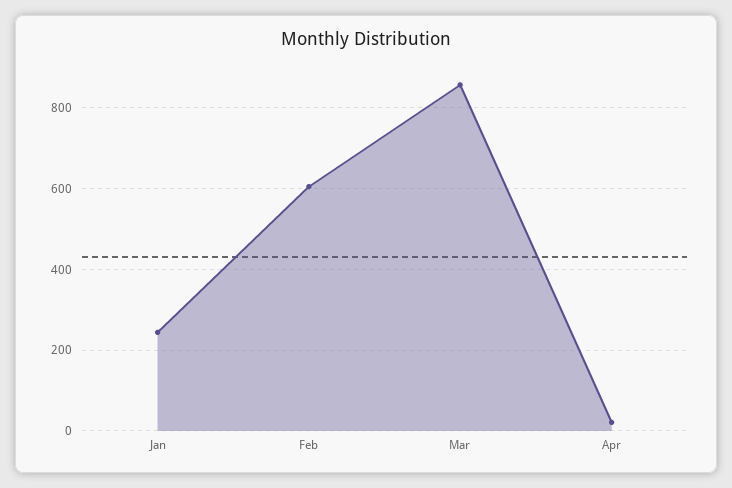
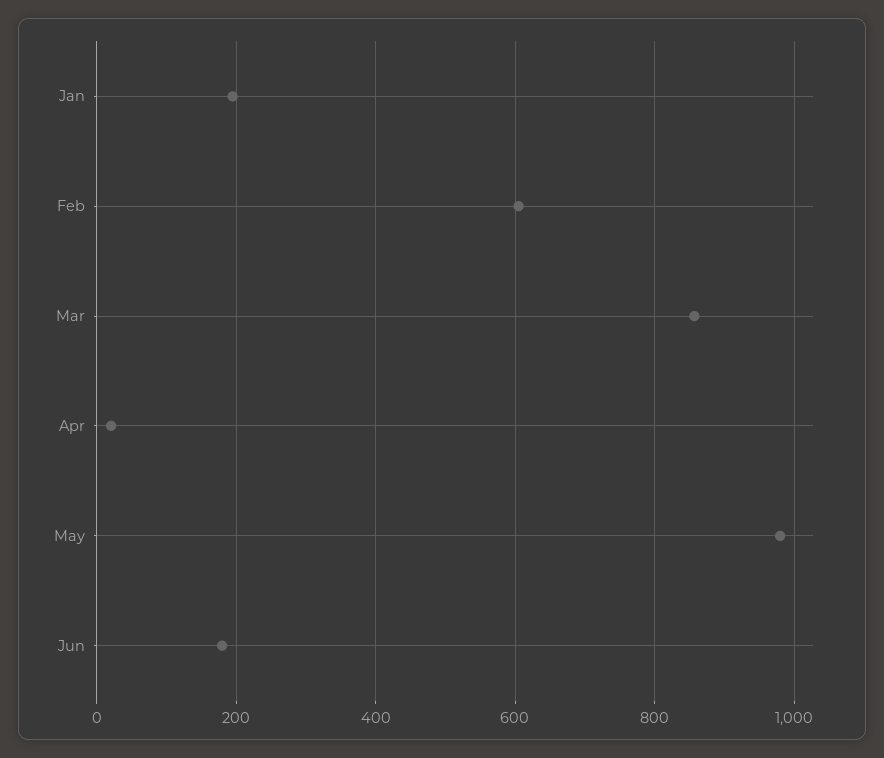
Jan: 240 -> 200
May: none -> 980
Jun: none -> 180

